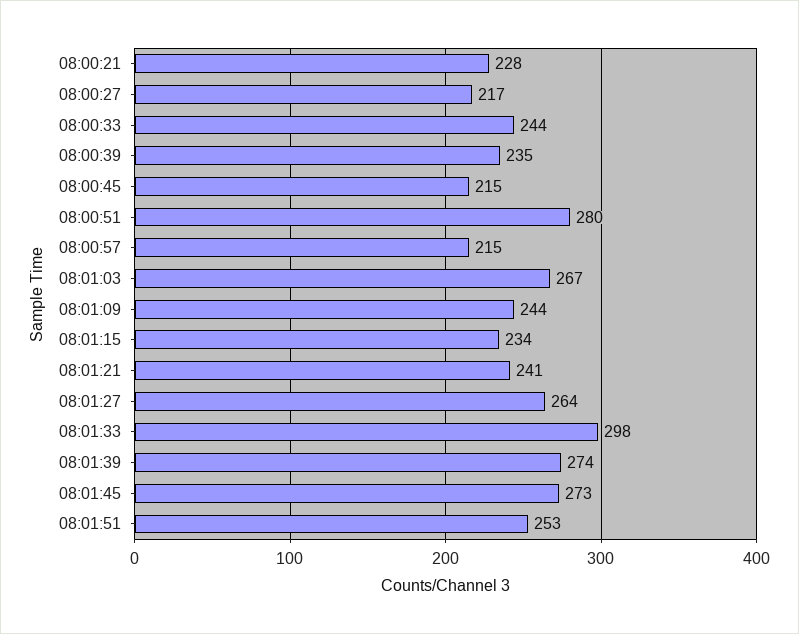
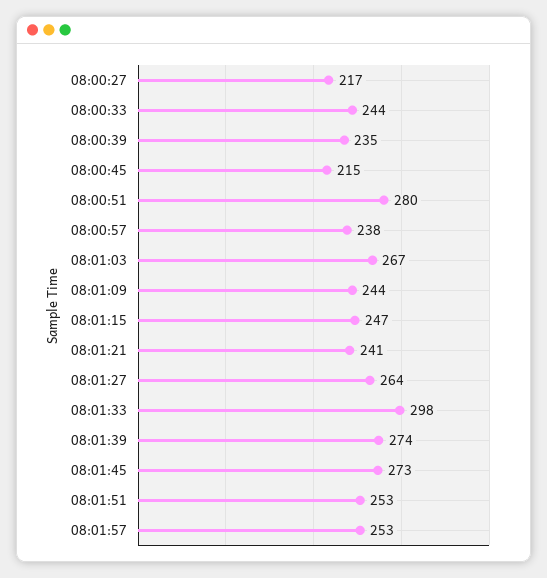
08:00:21: 228 -> none
08:00:57: 215 -> 238
08:01:15: 234 -> 247
08:01:57: none -> 253

